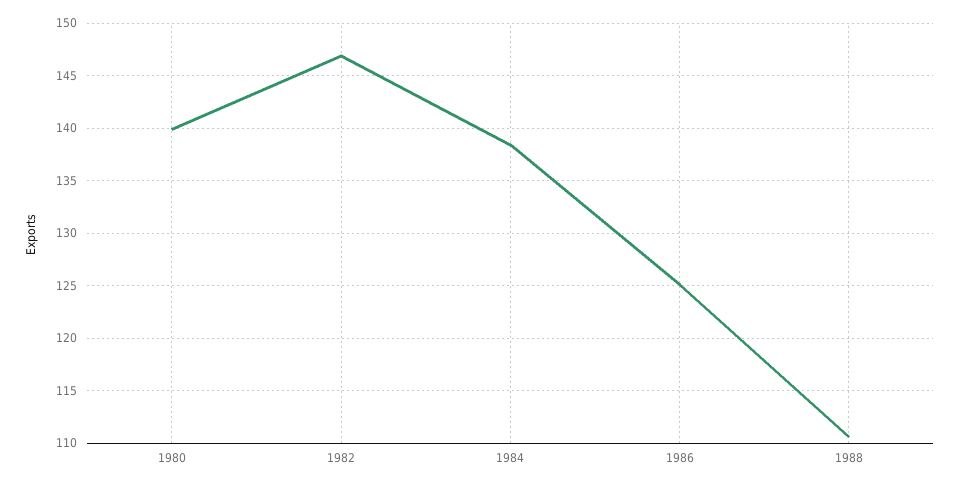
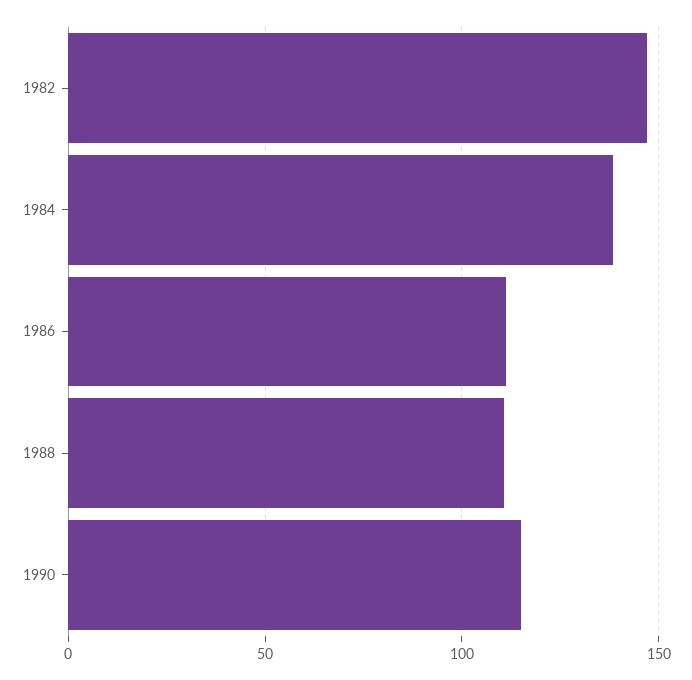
1980: 140 -> none
1986: 125 -> 110
1990: none -> 115

